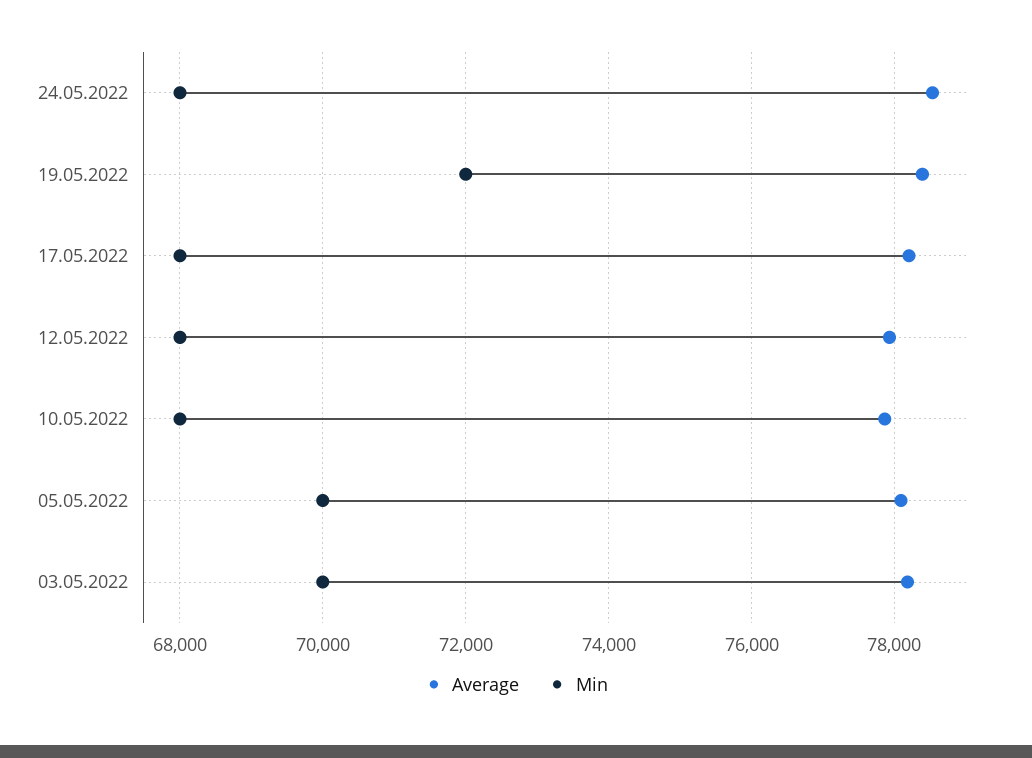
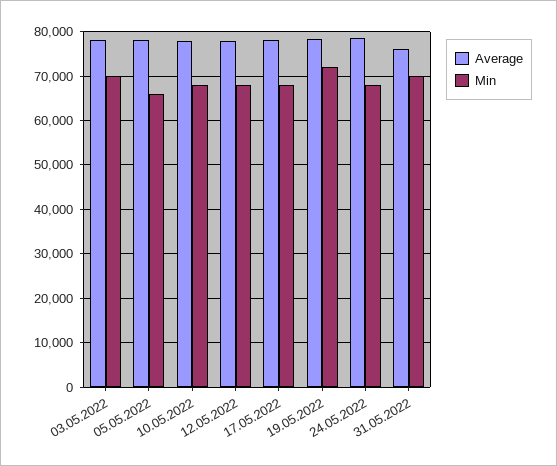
Min, 05.05.2022: 70000 -> 66000
Average, 31.05.2022: none -> 76000
Min, 31.05.2022: none -> 70000

